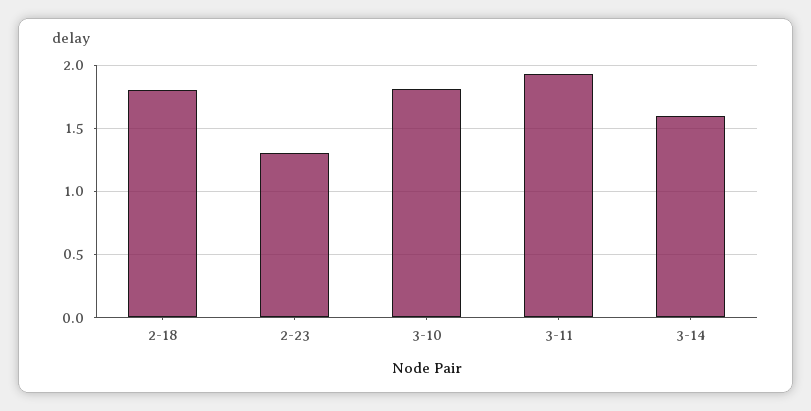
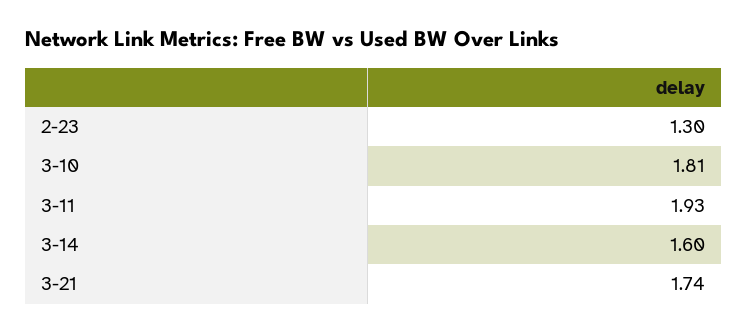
2-18: 1.8 -> none
3-21: none -> 1.74

